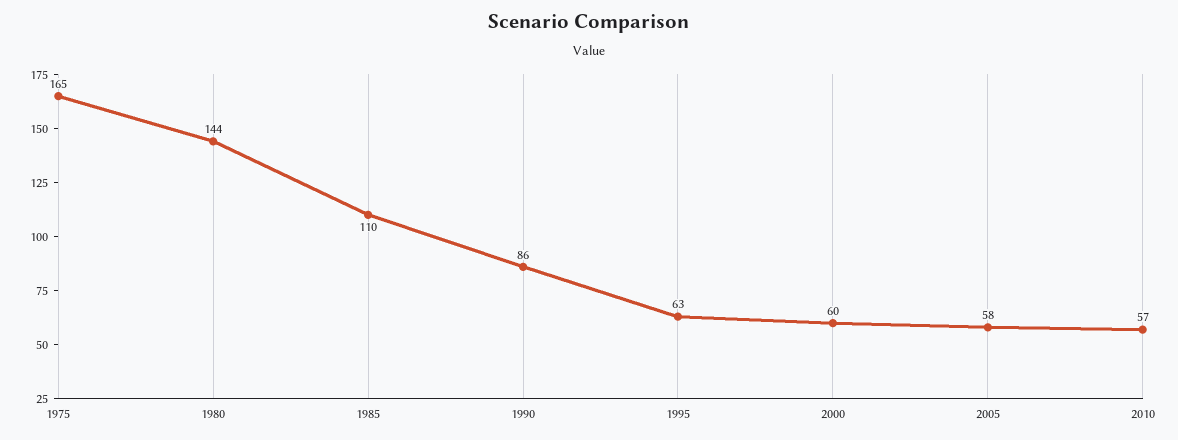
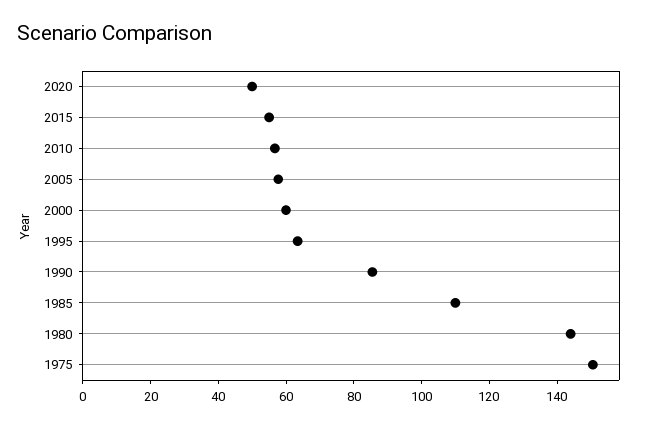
1975: 165 -> 150
2020: none -> 50
2015: none -> 55

